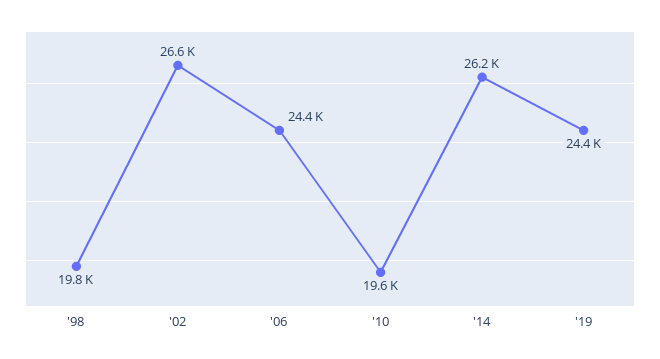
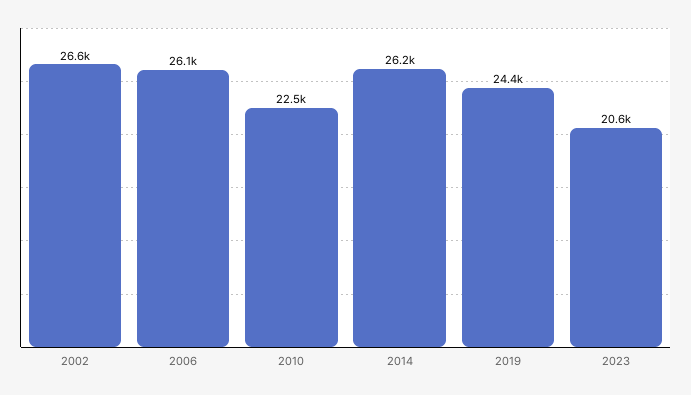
'98: 19800 -> none
'06: 24400 -> 26100
'10: 19600 -> 22500
2023: none -> 20600

